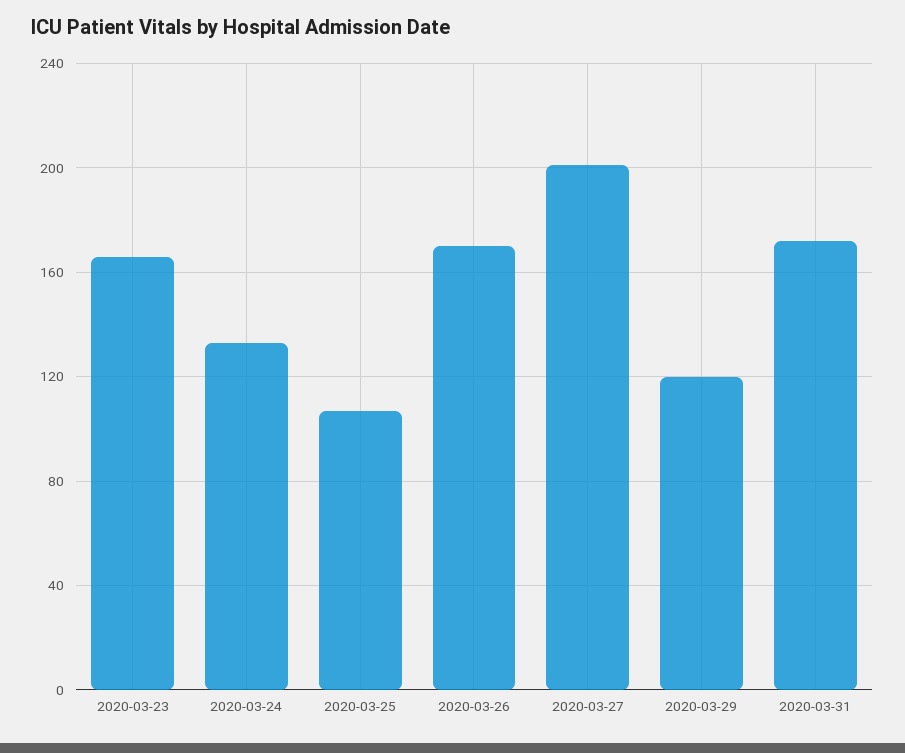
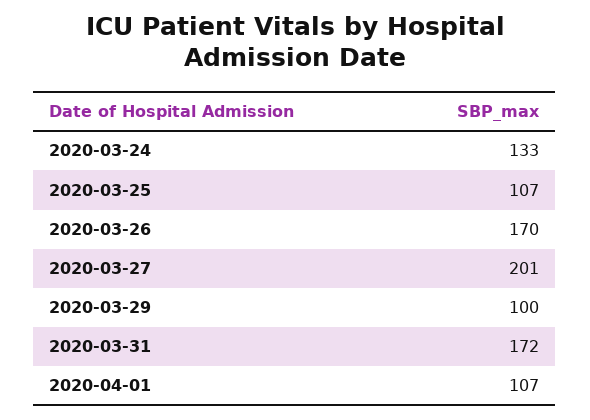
2020-03-23: 165 -> none
2020-03-29: 120 -> 100
2020-04-01: none -> 107

